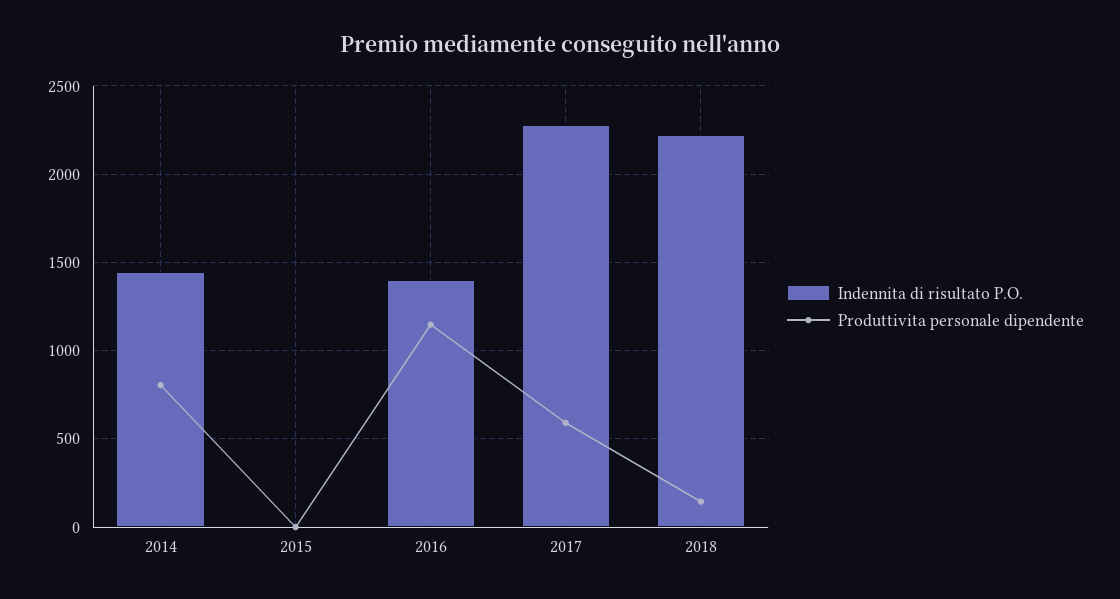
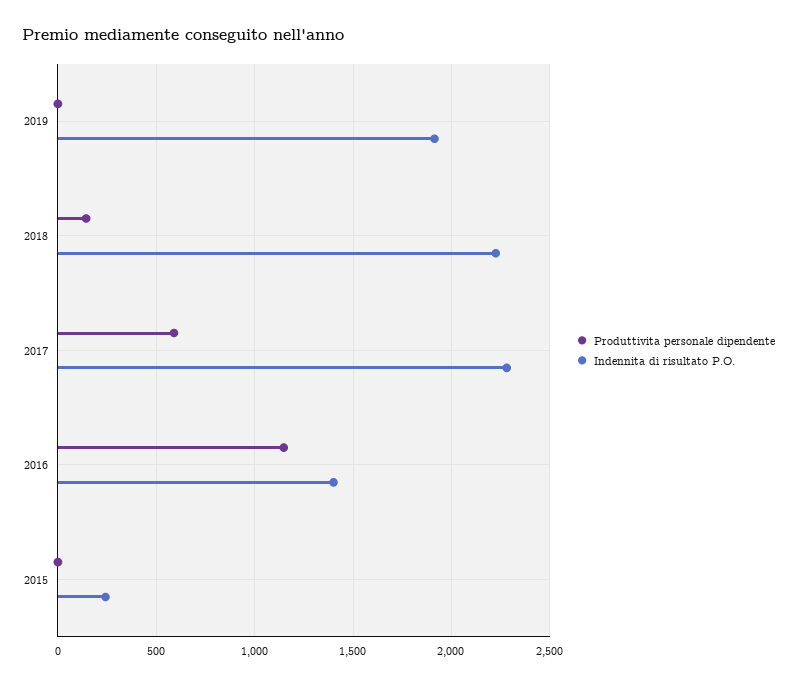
Indennita di risultato P.O., 2014: 1450 -> none
Produttivita personale dipendente, 2014: 800 -> none
Indennita di risultato P.O., 2015: 0 -> 250
Produttivita personale dipendente, 2019: none -> 0
Indennita di risultato P.O., 2019: none -> 1900

